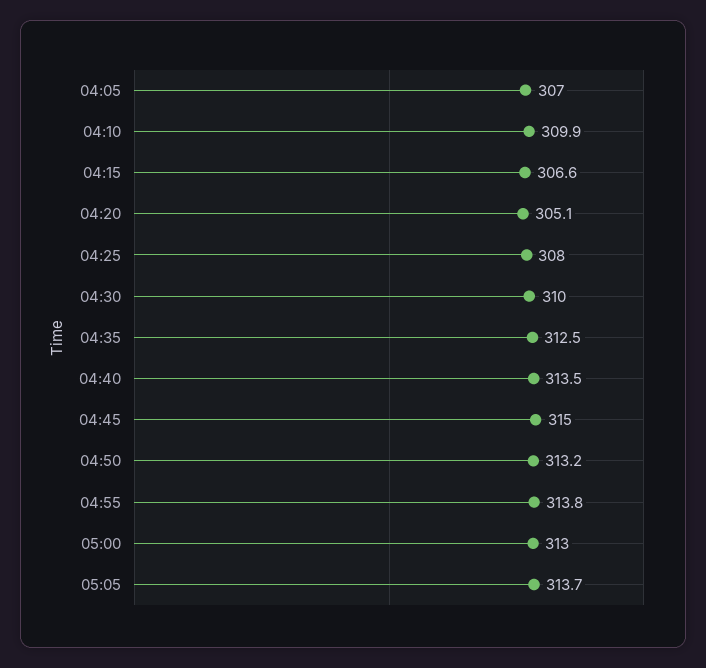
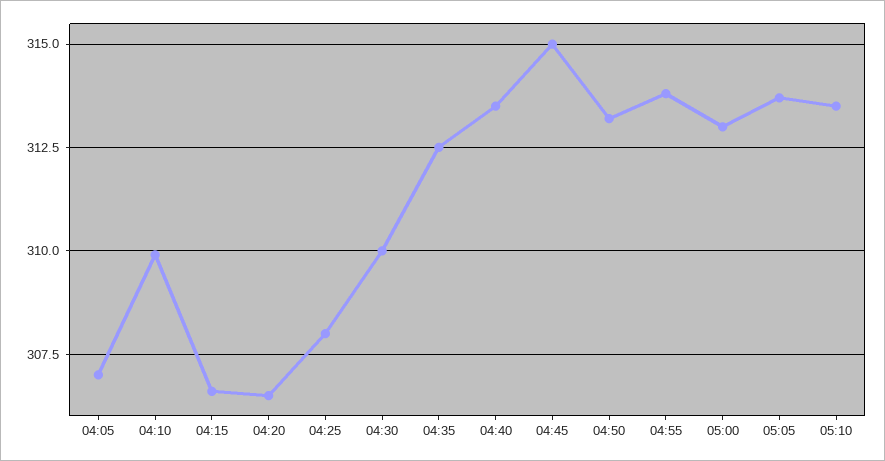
04:20: 305.1 -> 306.5
05:10: none -> 313.5

